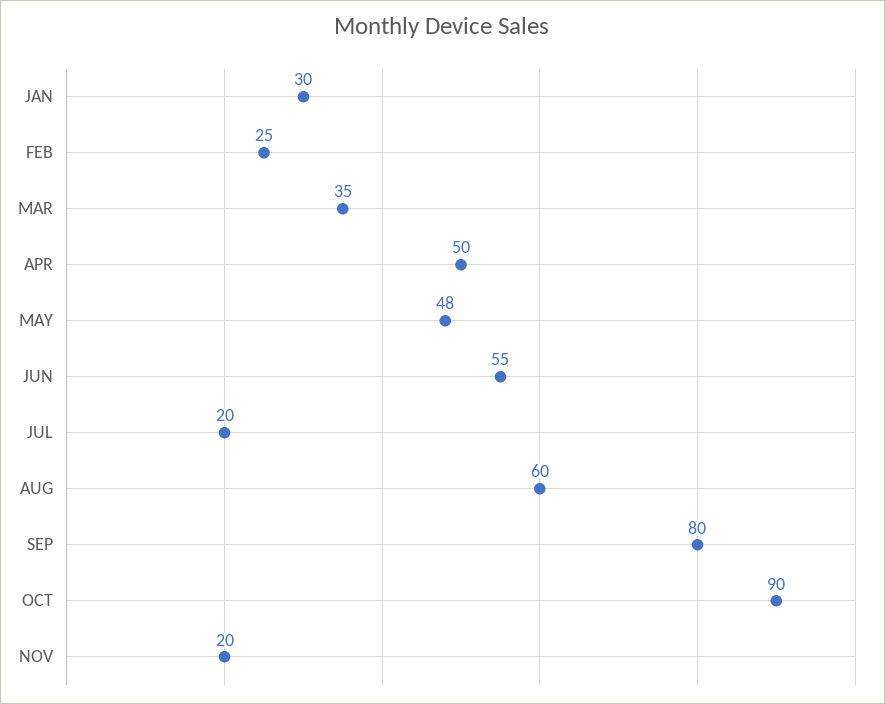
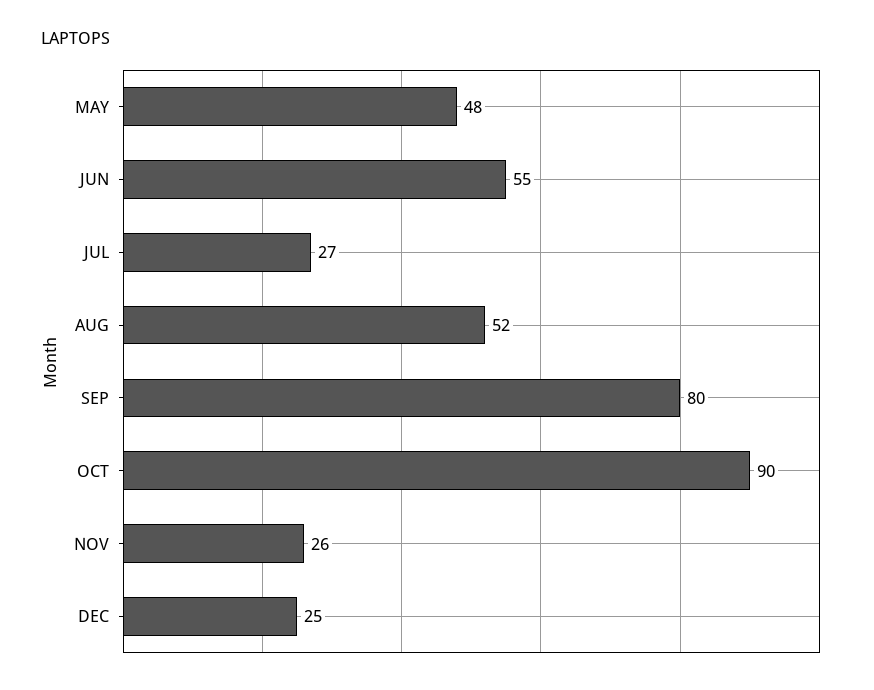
JAN: 30 -> none
FEB: 25 -> none
MAR: 35 -> none
APR: 50 -> none
JUL: 20 -> 27
AUG: 60 -> 52
NOV: 20 -> 26
DEC: none -> 25

